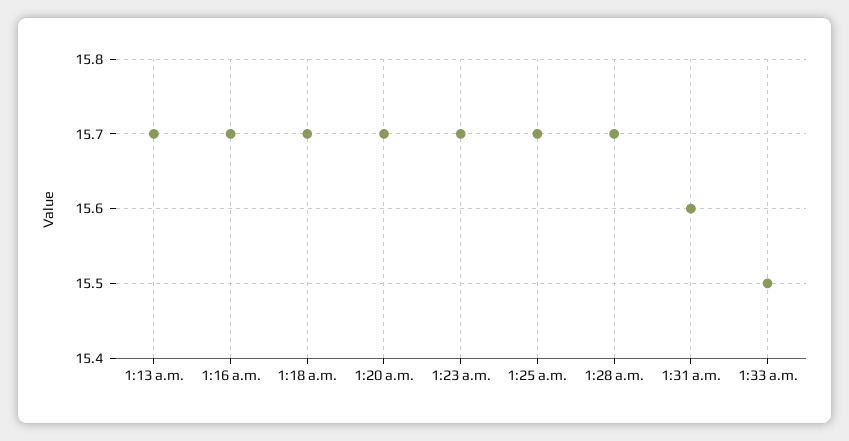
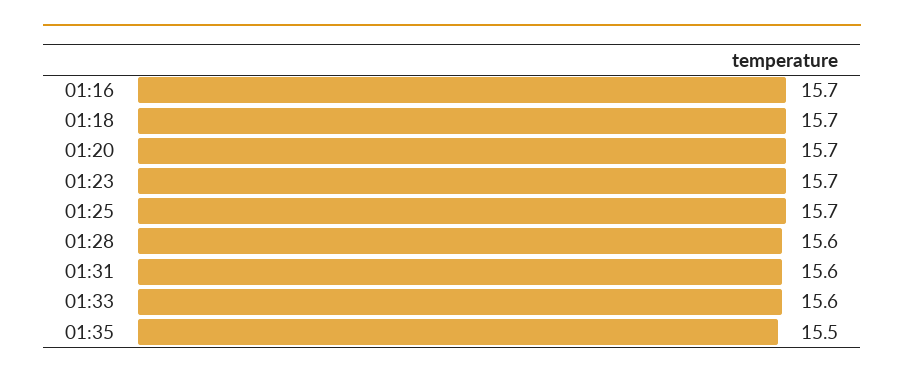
1:13 a.m.: 15.7 -> none
1:28 a.m.: 15.7 -> 15.6
1:33 a.m.: 15.5 -> 15.6
01:35: none -> 15.5

